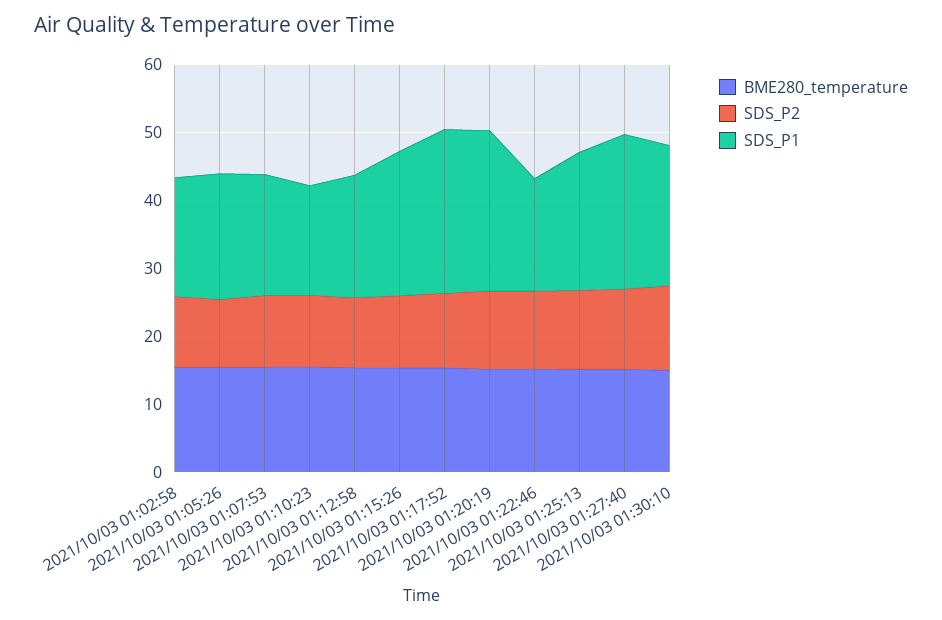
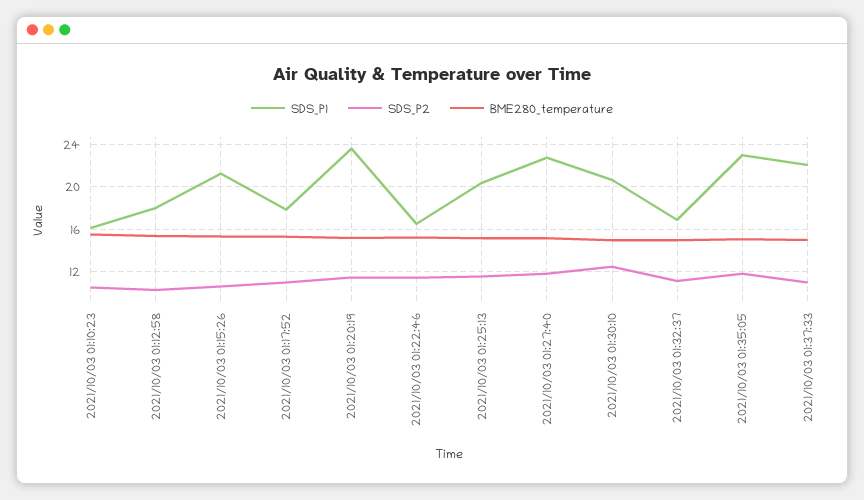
BME280_temperature, 2021/10/03 01:02:58: 16 -> none
SDS_P2, 2021/10/03 01:02:58: 10 -> none
SDS_P1, 2021/10/03 01:02:58: 18 -> none
BME280_temperature, 2021/10/03 01:05:26: 16 -> none
SDS_P2, 2021/10/03 01:05:26: 10 -> none
SDS_P1, 2021/10/03 01:05:26: 18 -> none
BME280_temperature, 2021/10/03 01:07:53: 16 -> none
SDS_P2, 2021/10/03 01:07:53: 10 -> none
SDS_P1, 2021/10/03 01:07:53: 18 -> none
SDS_P1, 2021/10/03 01:17:52: 24 -> 18
SDS_P1, 2021/10/03 01:32:37: none -> 17
SDS_P2, 2021/10/03 01:32:37: none -> 11
BME280_temperature, 2021/10/03 01:32:37: none -> 15
SDS_P1, 2021/10/03 01:35:05: none -> 23
SDS_P2, 2021/10/03 01:35:05: none -> 12
BME280_temperature, 2021/10/03 01:35:05: none -> 15
SDS_P1, 2021/10/03 01:37:33: none -> 22
SDS_P2, 2021/10/03 01:37:33: none -> 11
BME280_temperature, 2021/10/03 01:37:33: none -> 15

